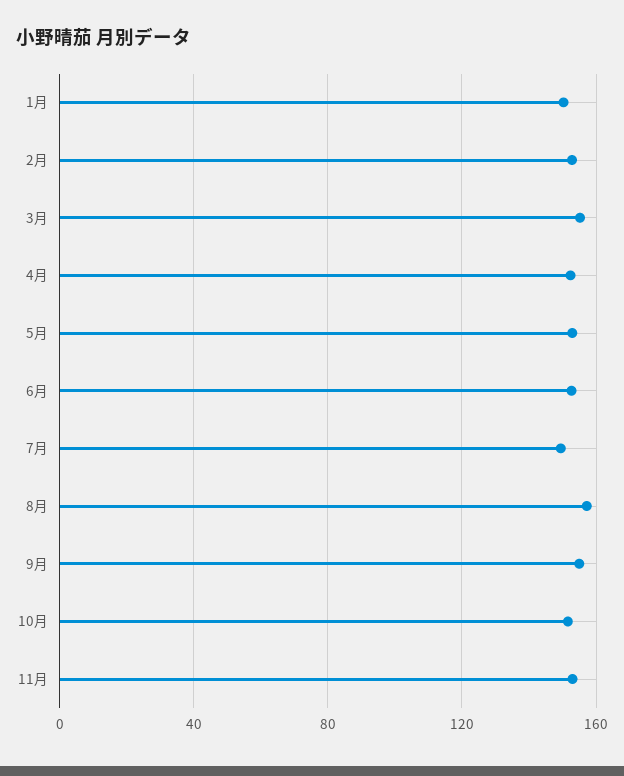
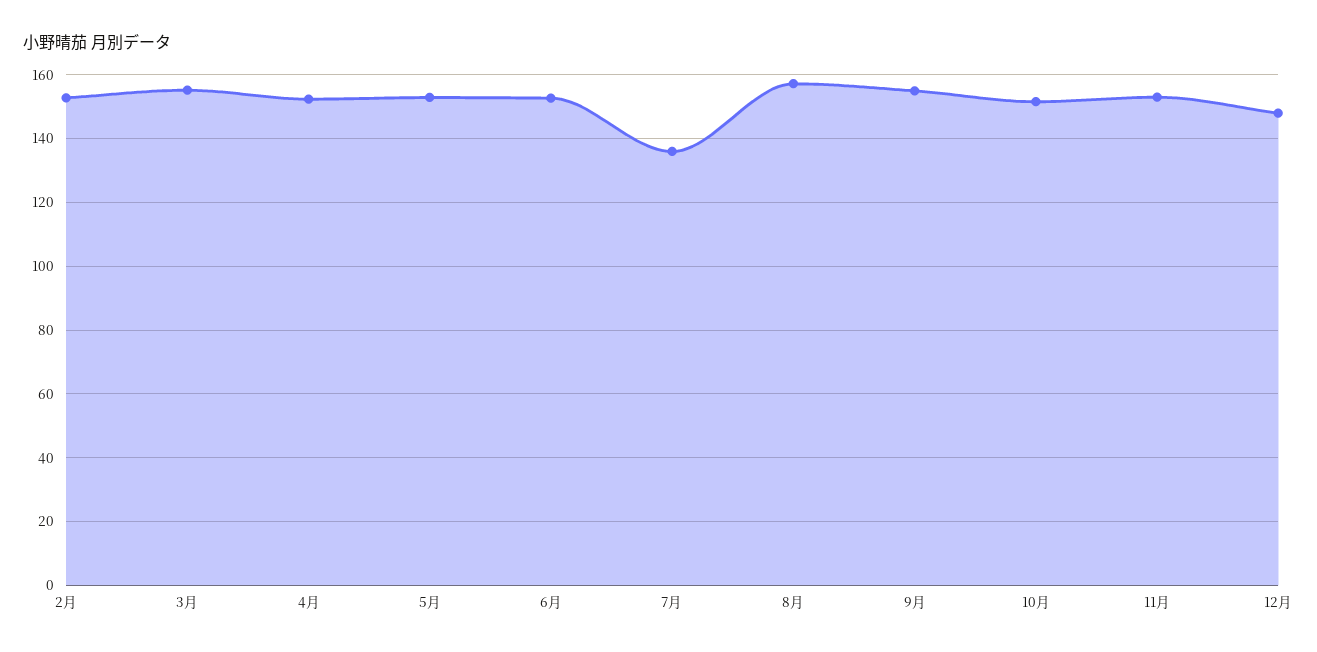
1月: 150 -> none
7月: 150 -> 136
12月: none -> 148

